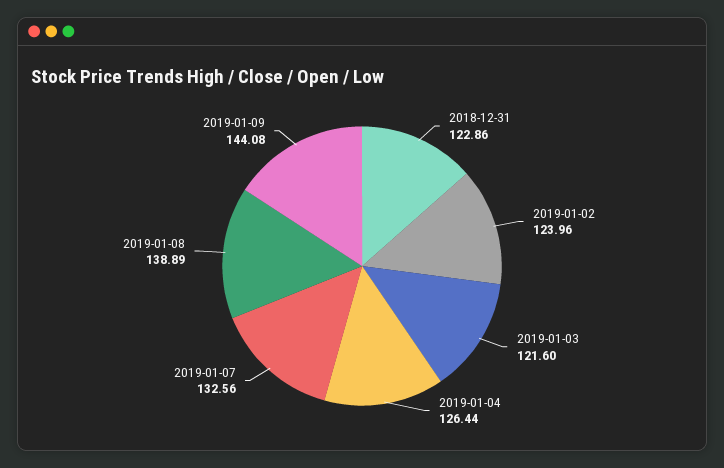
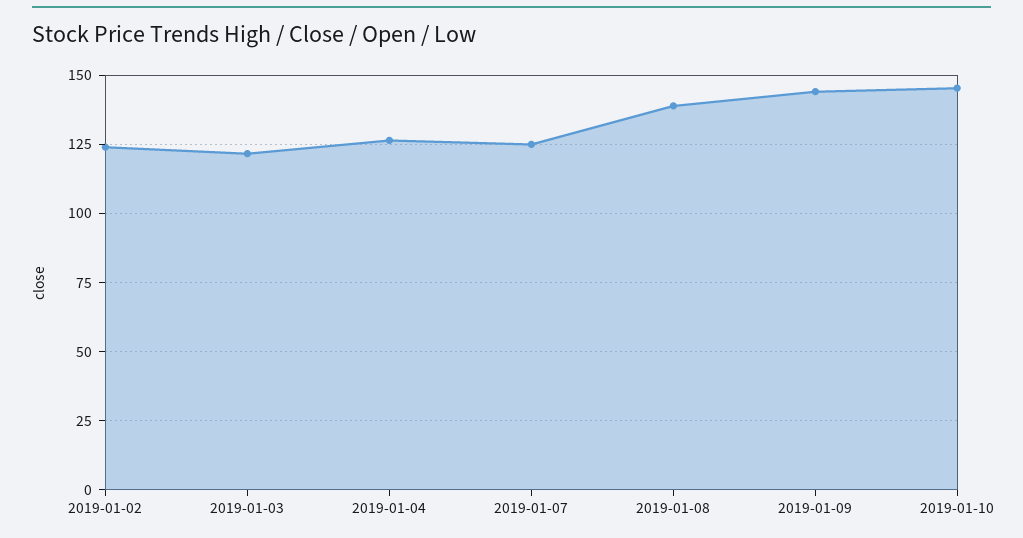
2018-12-31: 122.86 -> none
2019-01-07: 132.56 -> 125
2019-01-10: none -> 145

